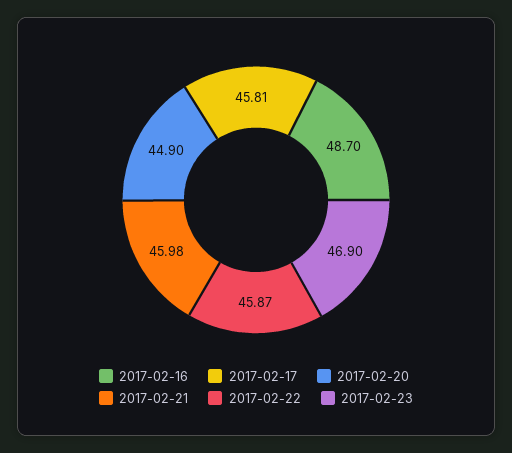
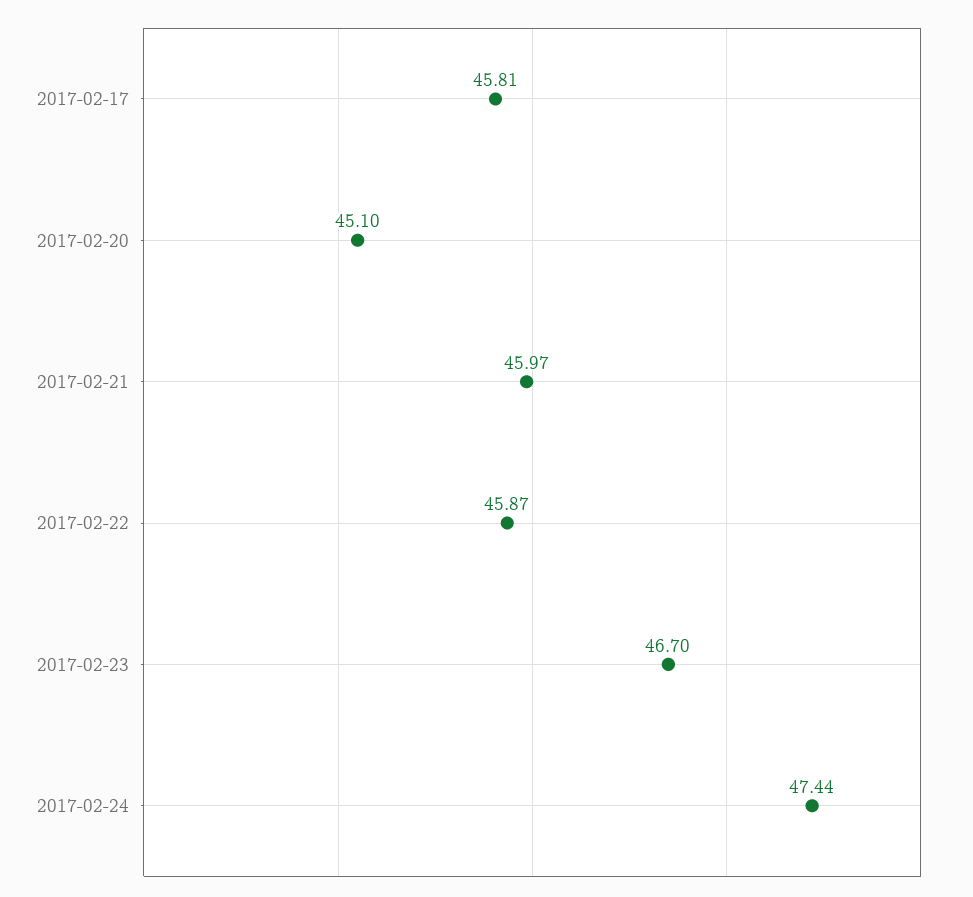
2017-02-16: 48.7 -> none
2017-02-20: 44.9 -> 45.1
2017-02-21: 45.98 -> 45.97
2017-02-23: 46.9 -> 46.7
2017-02-24: none -> 47.44

